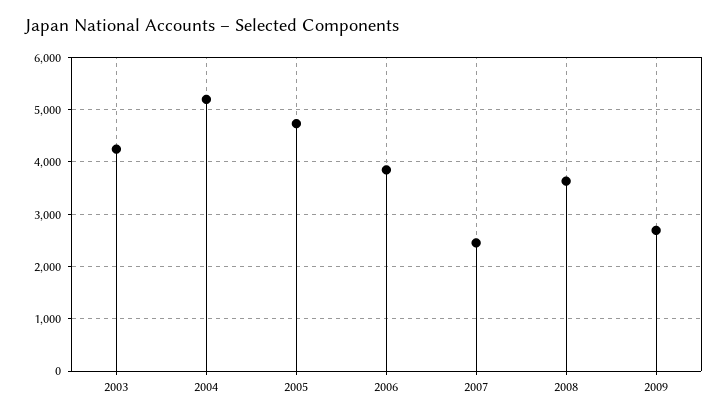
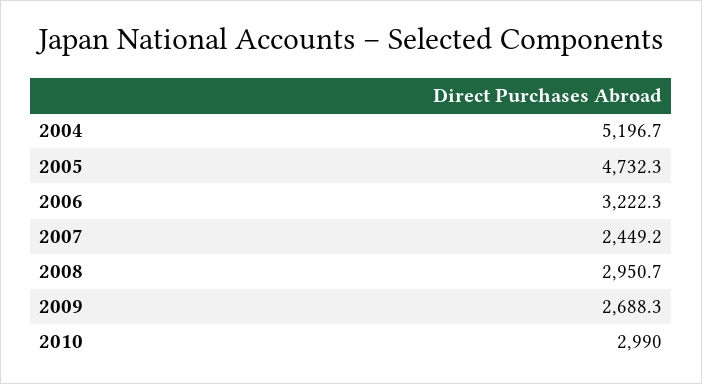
2003: 4200 -> none
2006: 3800 -> 3222.3
2008: 3600 -> 2950.7
2010: none -> 2990

